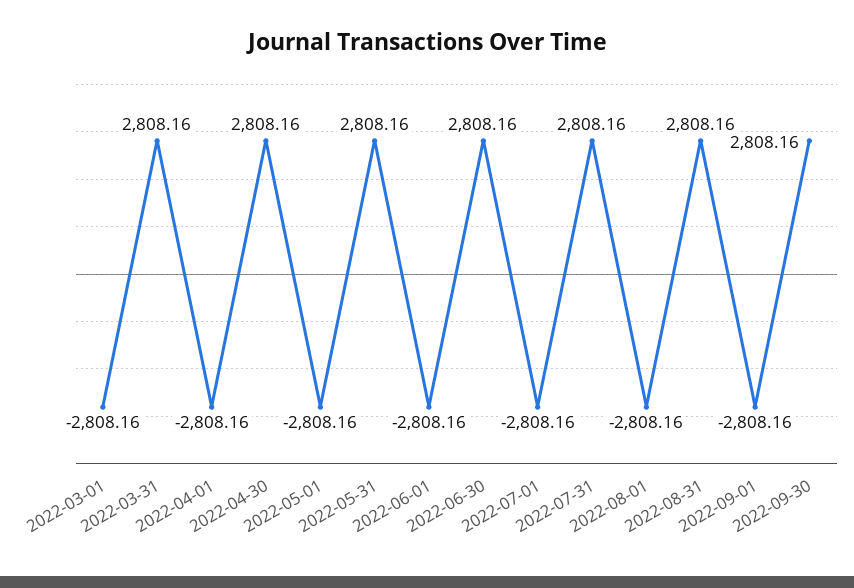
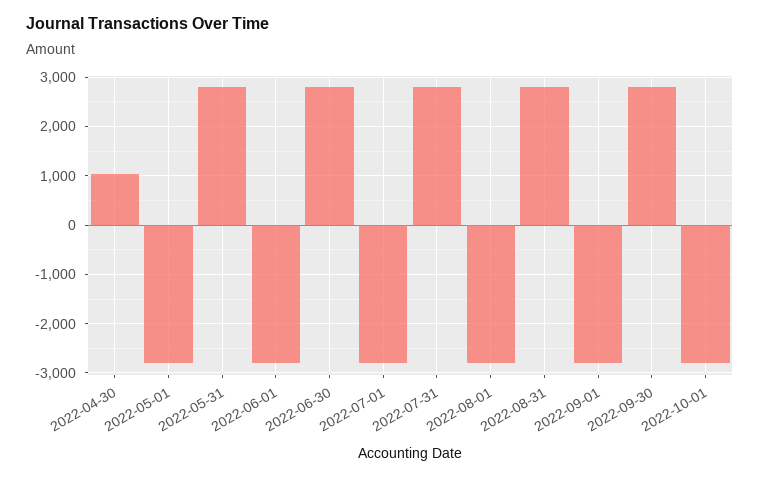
2022-03-01: -2808.16 -> none
2022-03-31: 2808.16 -> none
2022-04-01: -2808.16 -> none
2022-04-30: 2808.16 -> 1000
2022-10-01: none -> -2800

